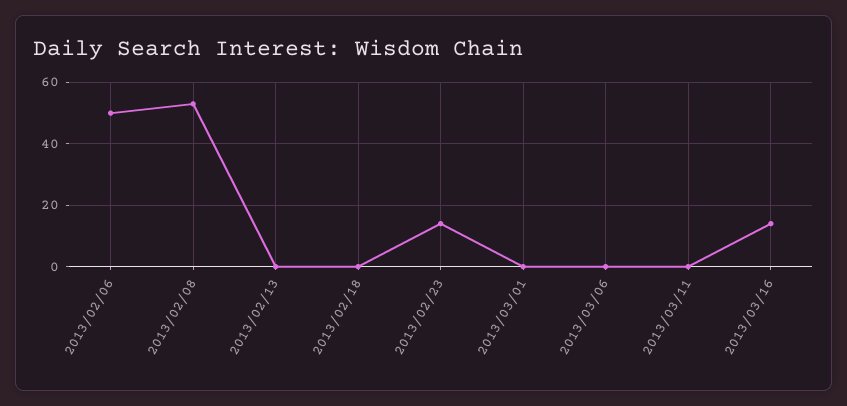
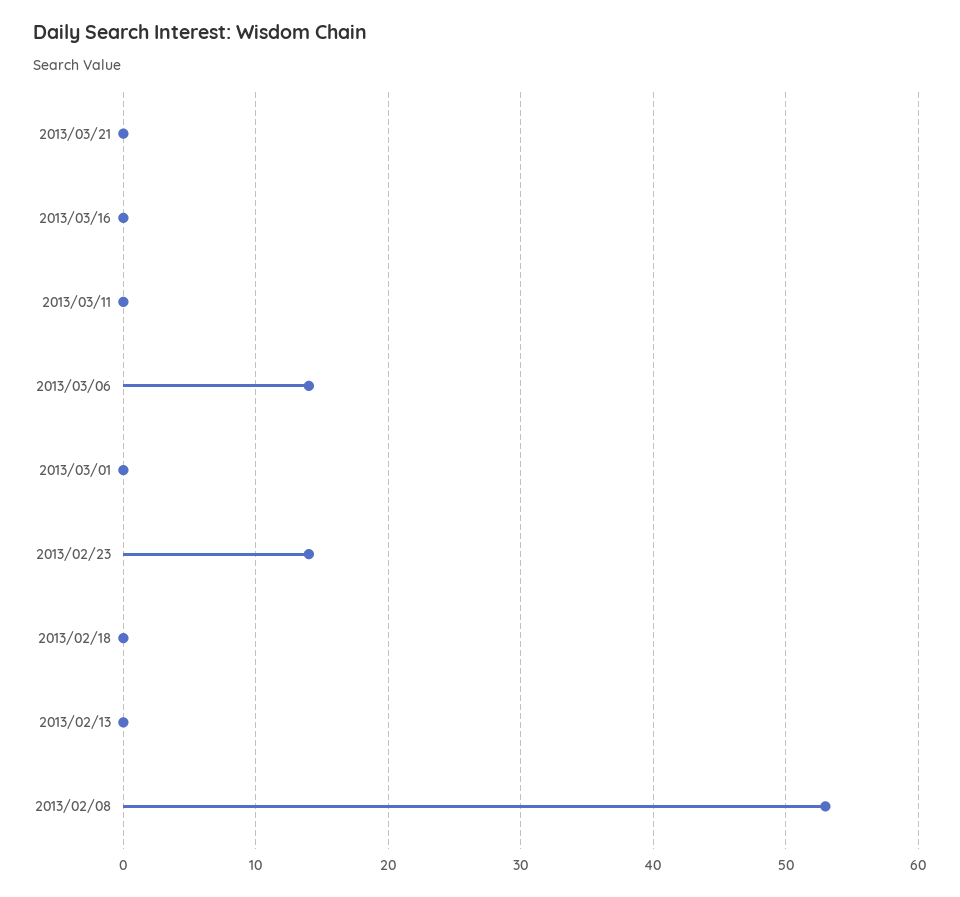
2013/02/06: 50 -> none
2013/03/06: 0 -> 14
2013/03/16: 15 -> 0
2013/03/21: none -> 0

